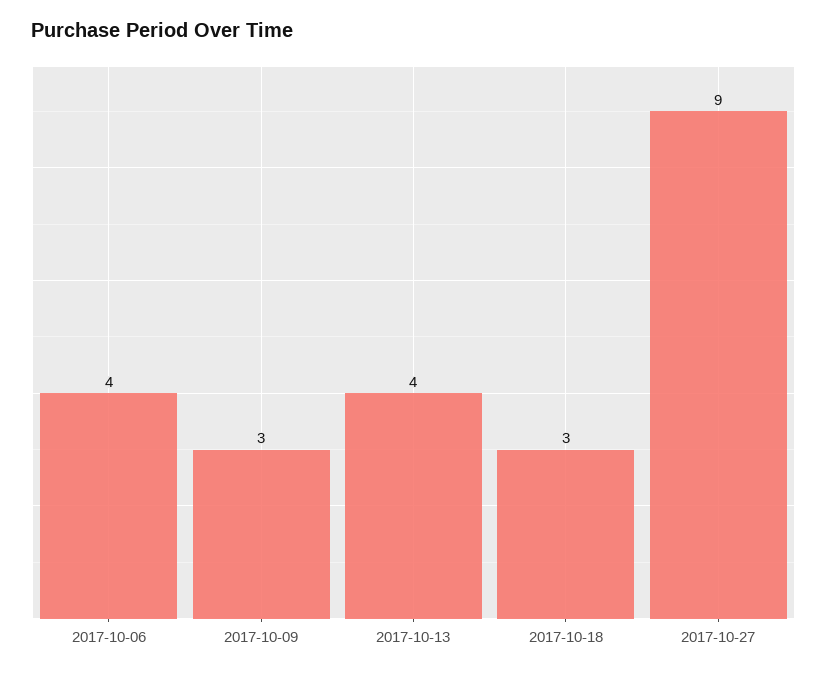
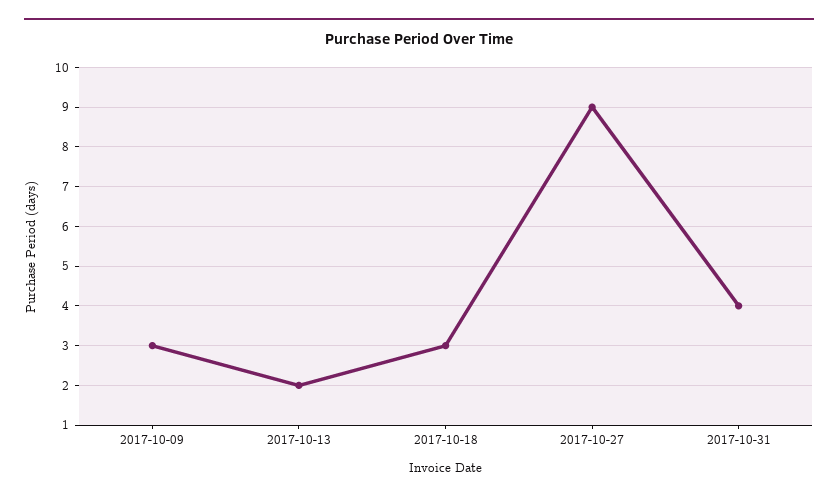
2017-10-06: 4 -> none
2017-10-13: 4 -> 2
2017-10-31: none -> 4

